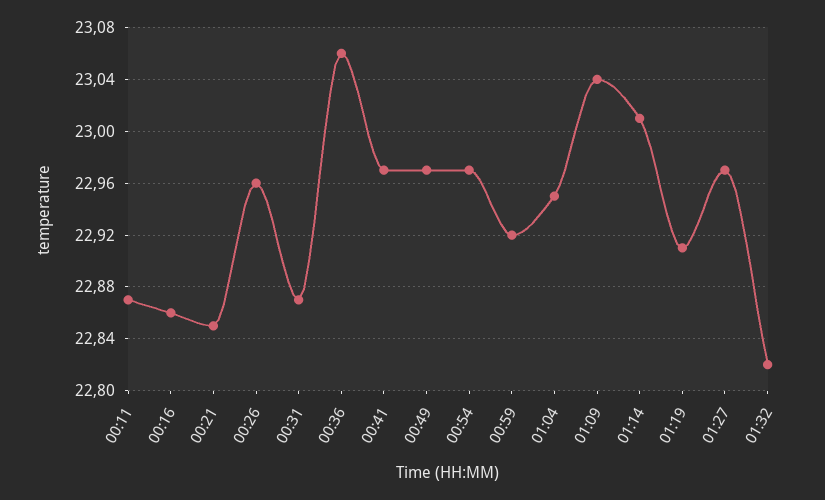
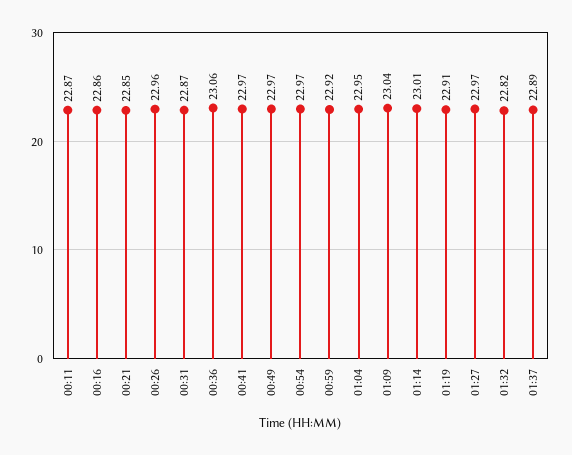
01:37: none -> 22.89

